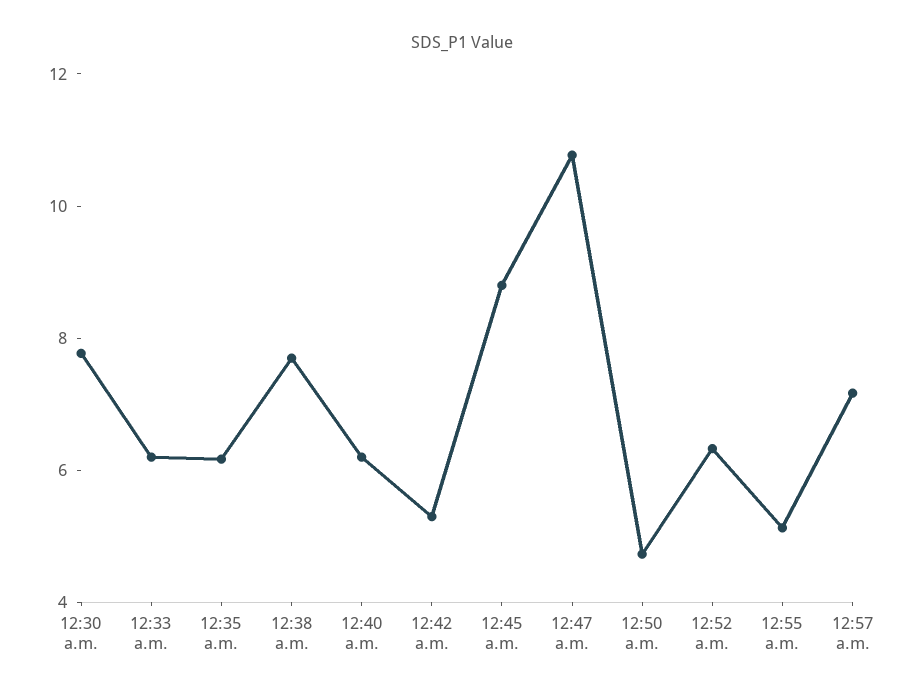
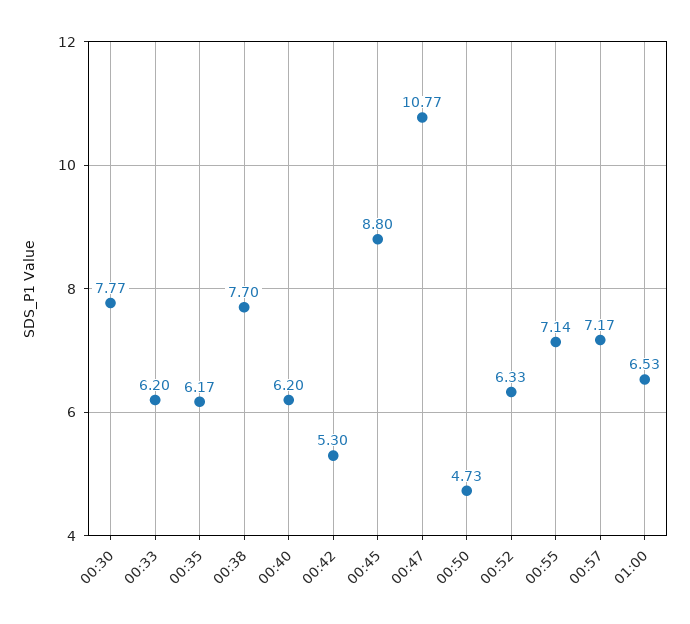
12:55 a.m.: 5 -> 7.14
01:00: none -> 6.53

